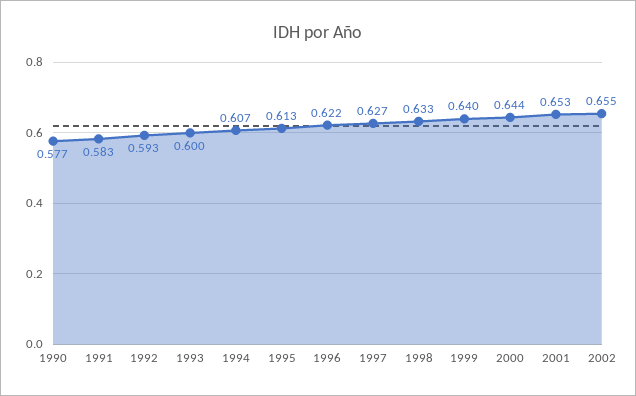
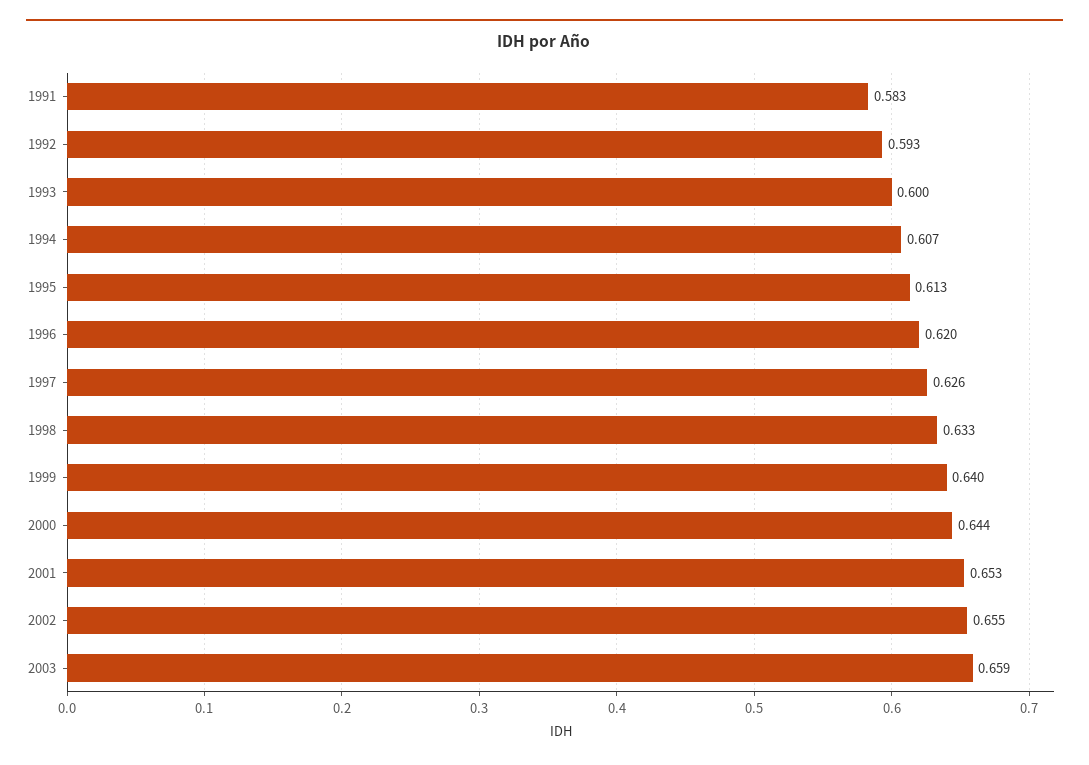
1990: 0.577 -> none
1996: 0.622 -> 0.62
1997: 0.627 -> 0.626
2003: none -> 0.659

